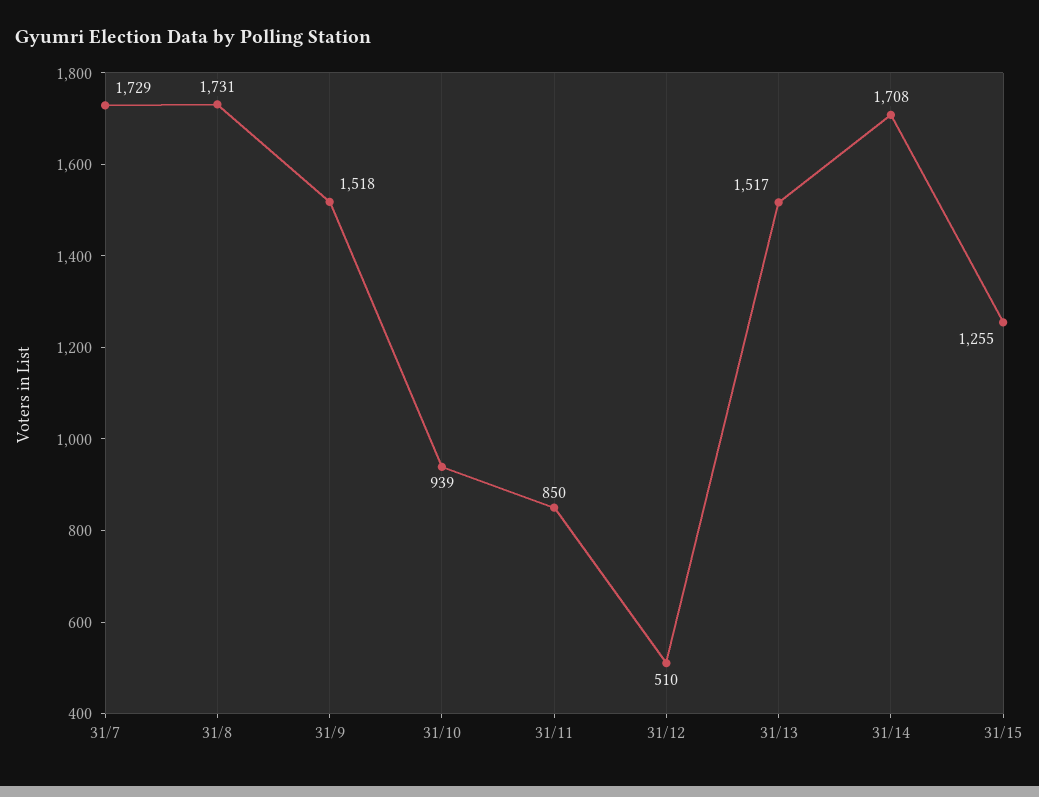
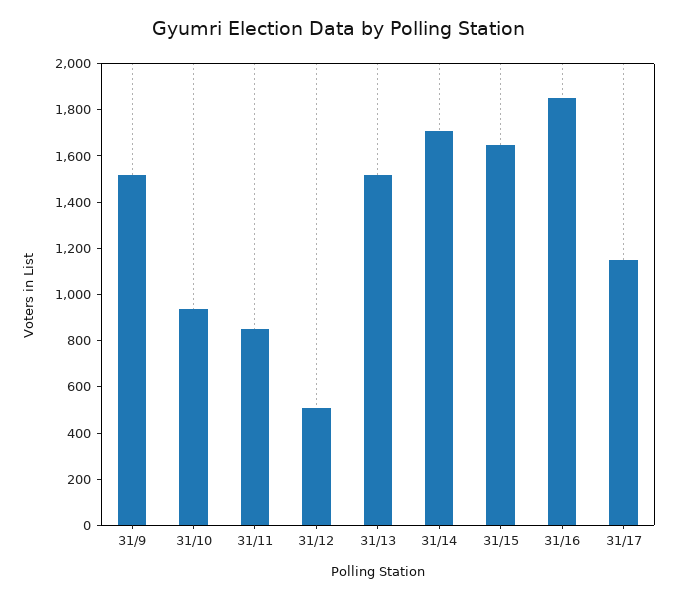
31/7: 1729 -> none
31/8: 1731 -> none
31/15: 1255 -> 1650
31/16: none -> 1850
31/17: none -> 1150

